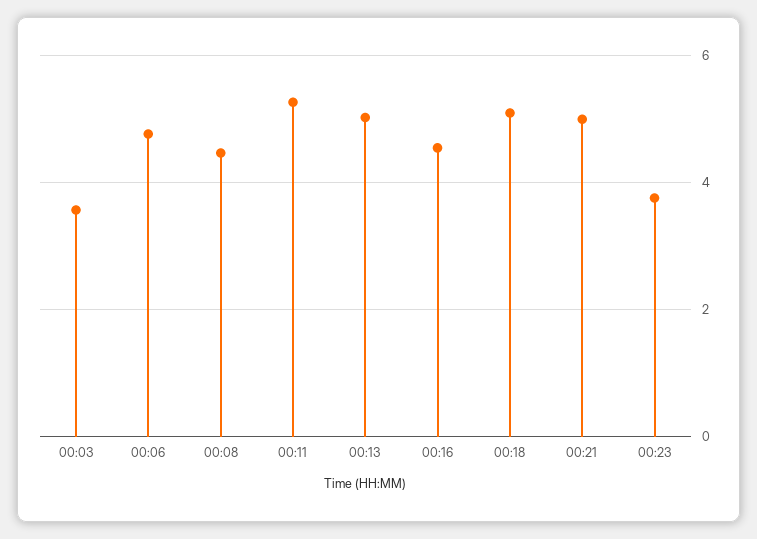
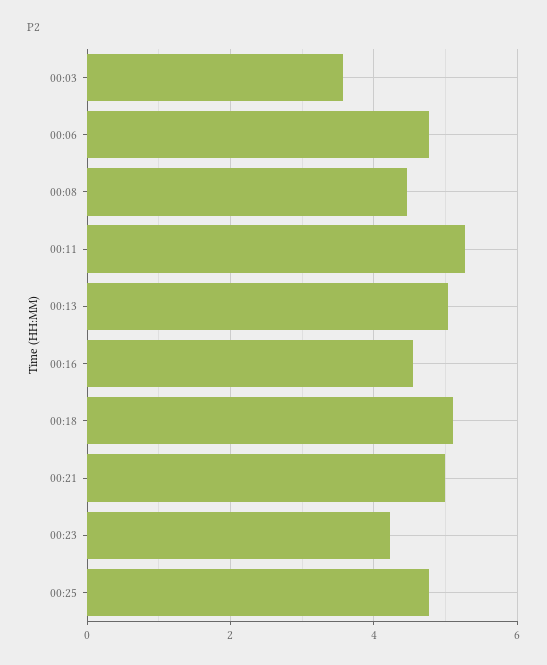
00:23: 3.8 -> 4.2
00:25: none -> 4.8

